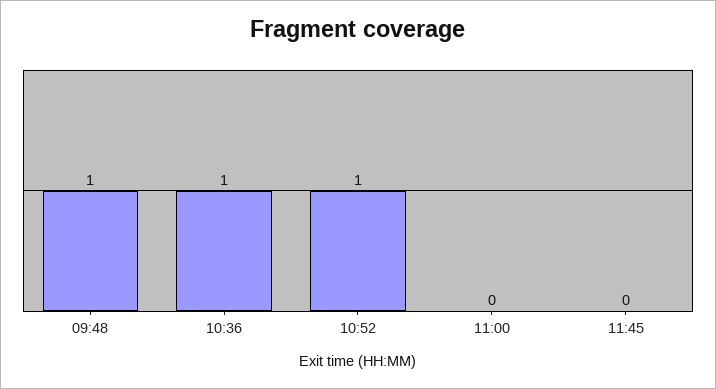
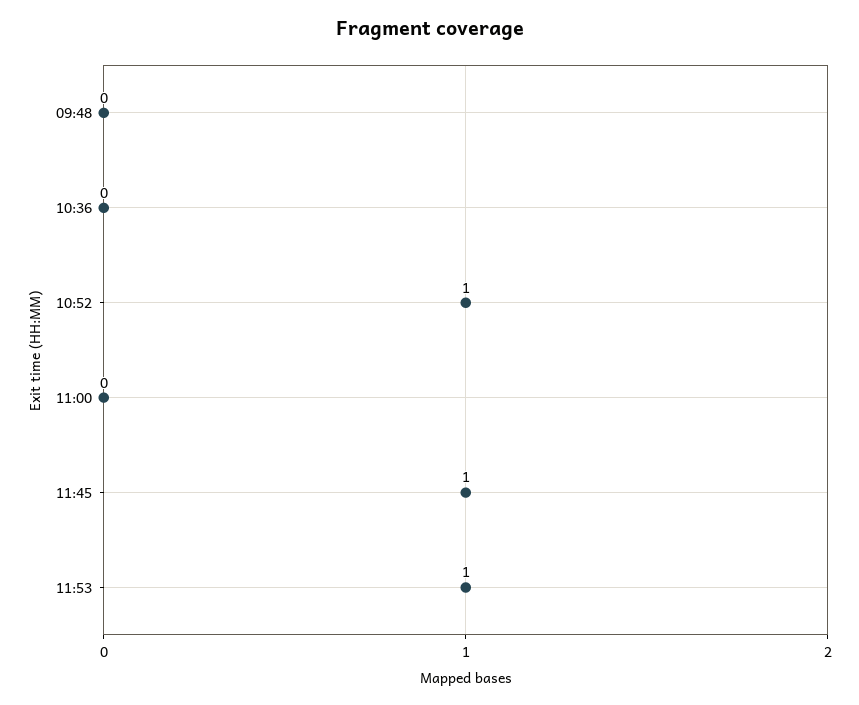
09:48: 1 -> 0
10:36: 1 -> 0
11:45: 0 -> 1
11:53: none -> 1

